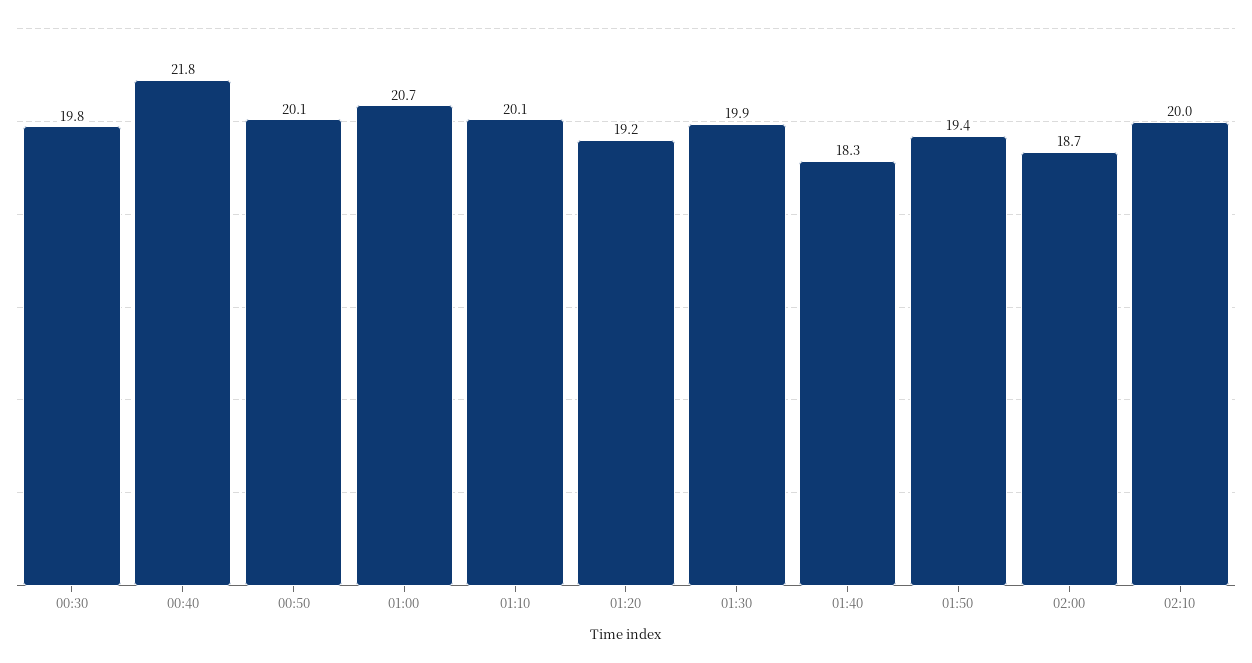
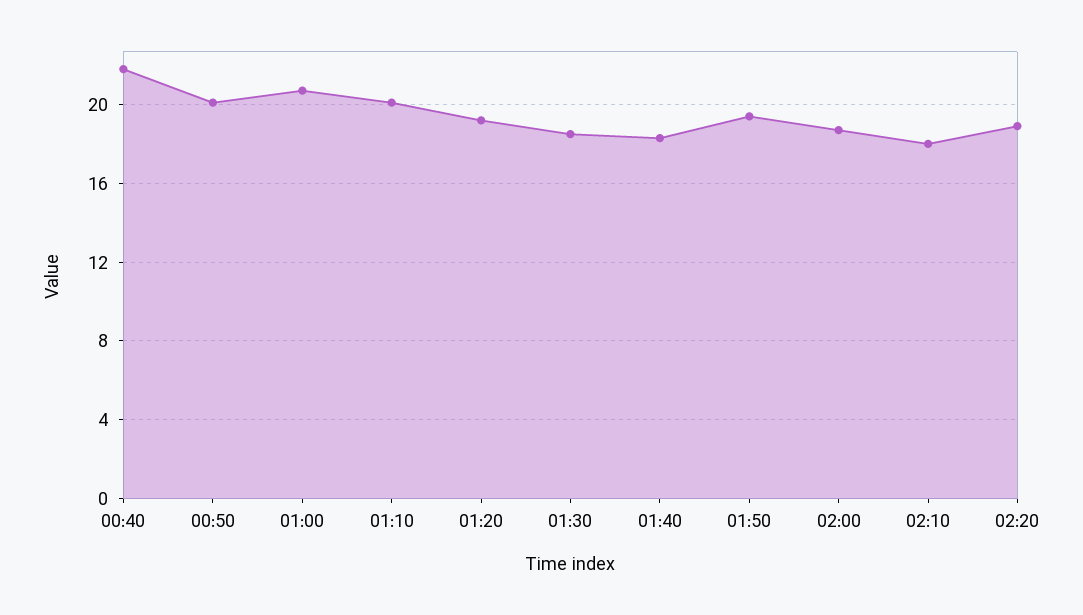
00:30: 19.8 -> none
01:30: 19.9 -> 18.5
02:10: 20 -> 18
02:20: none -> 19

